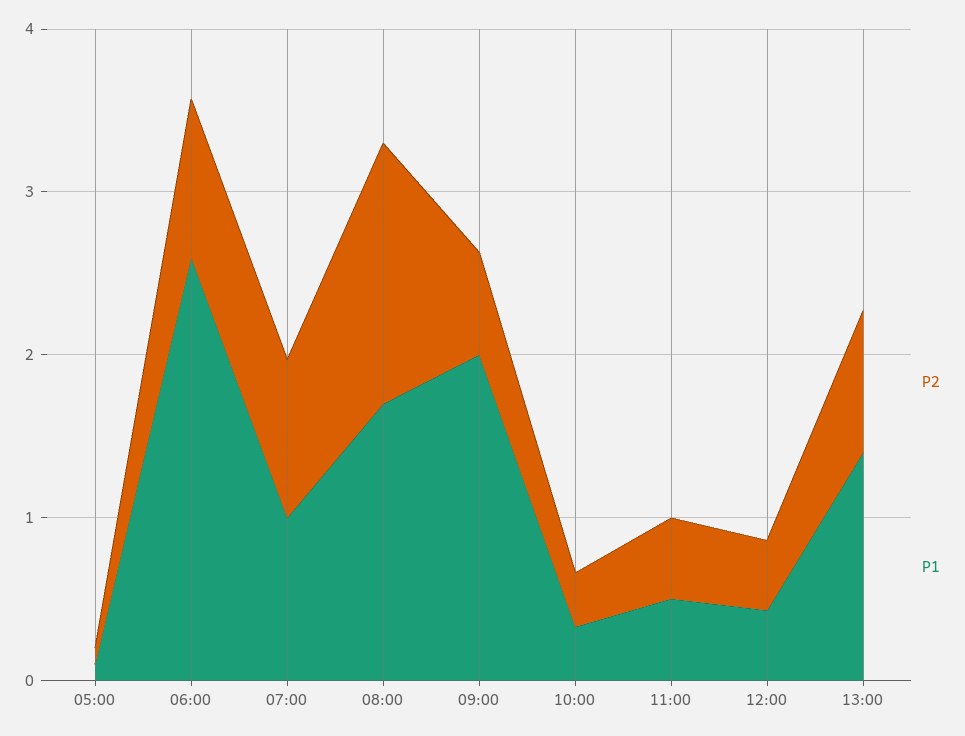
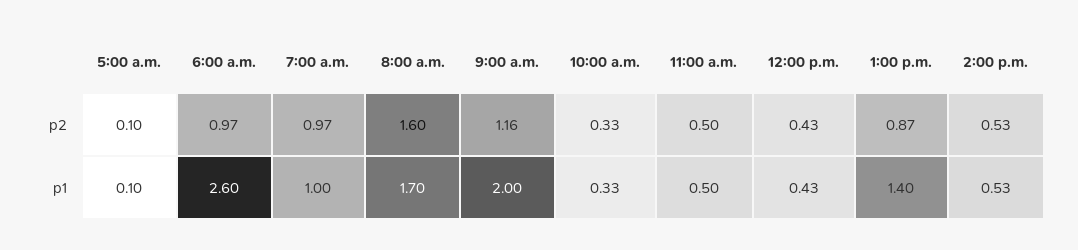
P2, 09:00: 0.6 -> 1.16
P2, 2:00 p.m.: none -> 0.53
P1, 2:00 p.m.: none -> 0.53

